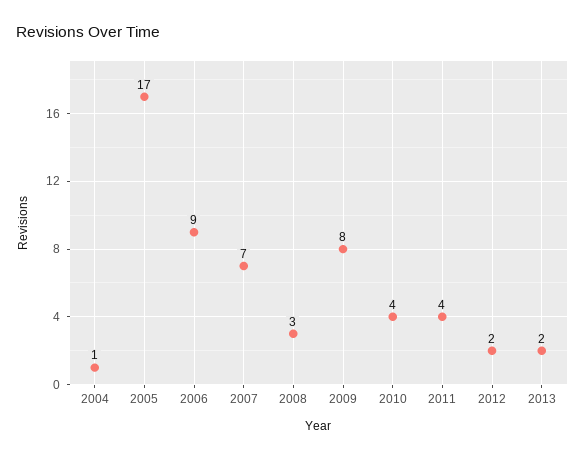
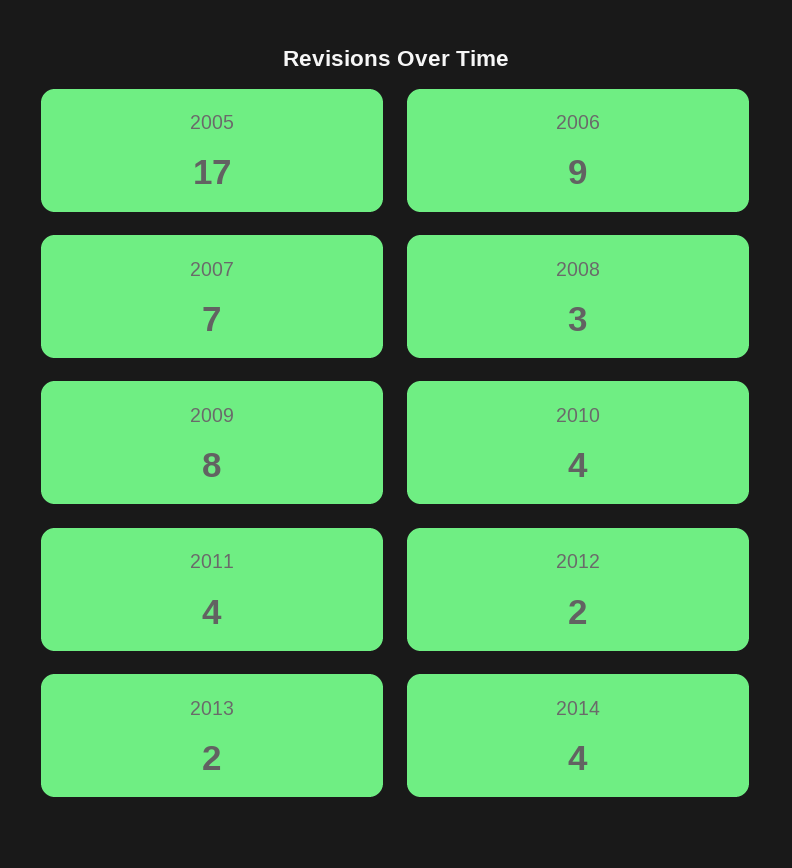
2004: 1 -> none
2014: none -> 4

